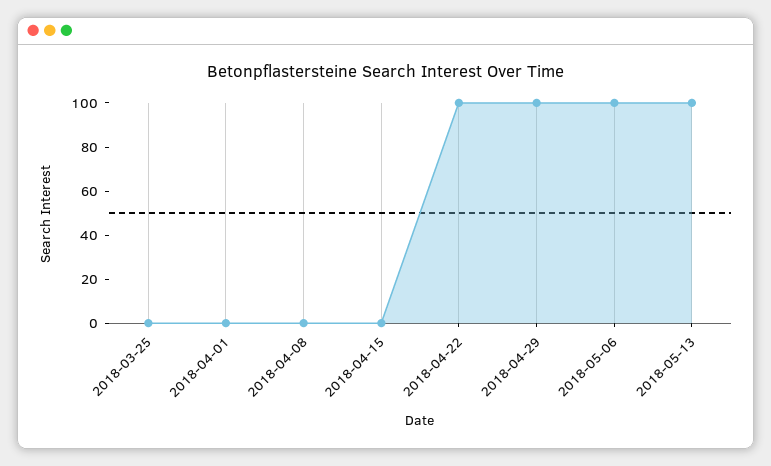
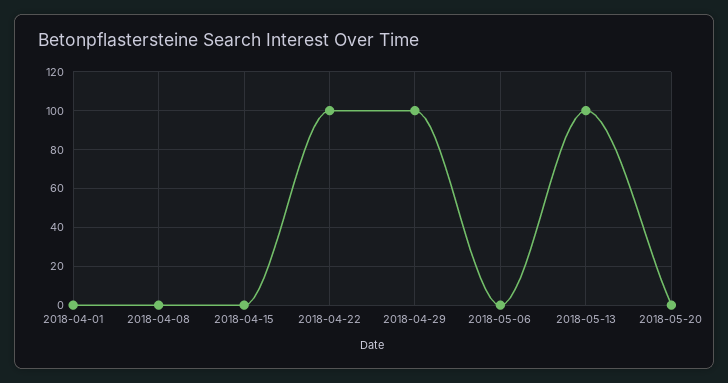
2018-03-25: 0 -> none
2018-05-06: 100 -> 0
2018-05-20: none -> 0

